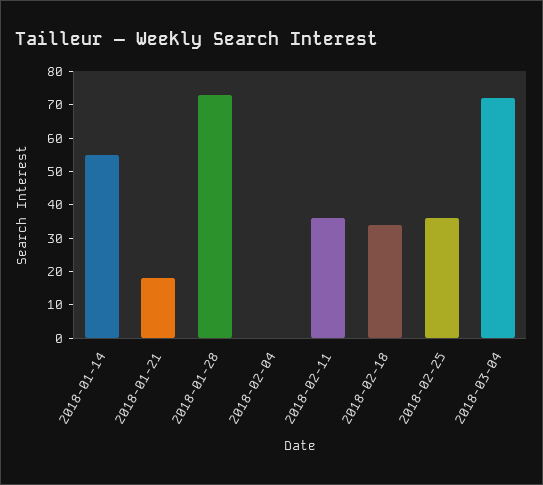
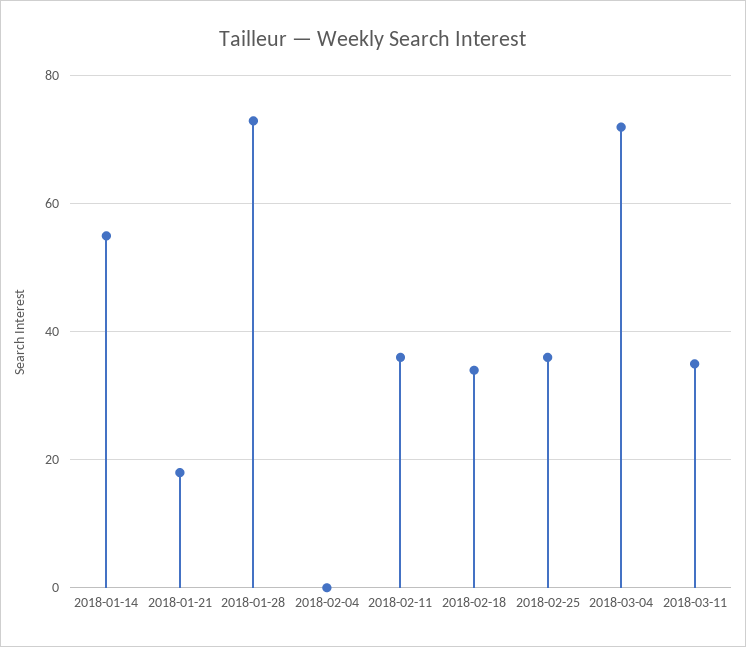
2018-03-11: none -> 35

